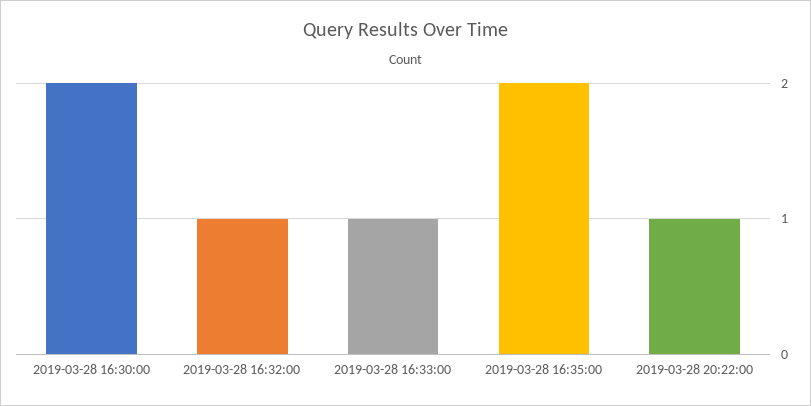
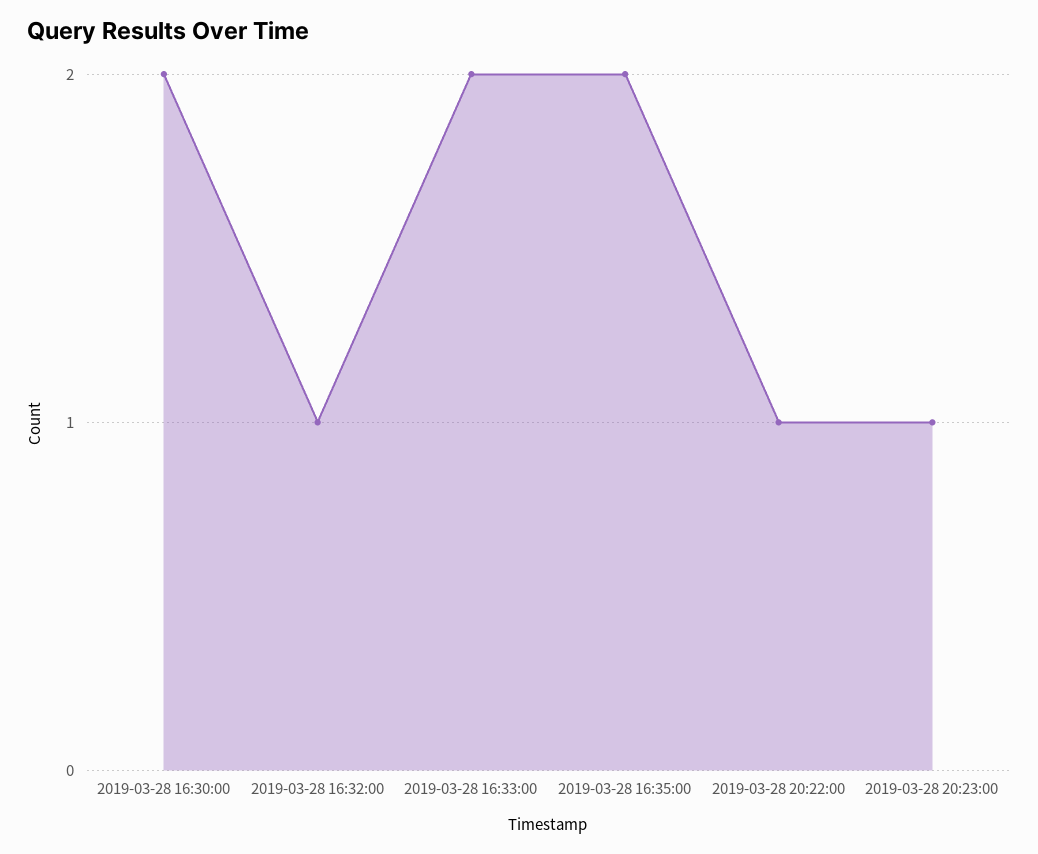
2019-03-28 16:33:00: 1 -> 2
2019-03-28 20:23:00: none -> 1

